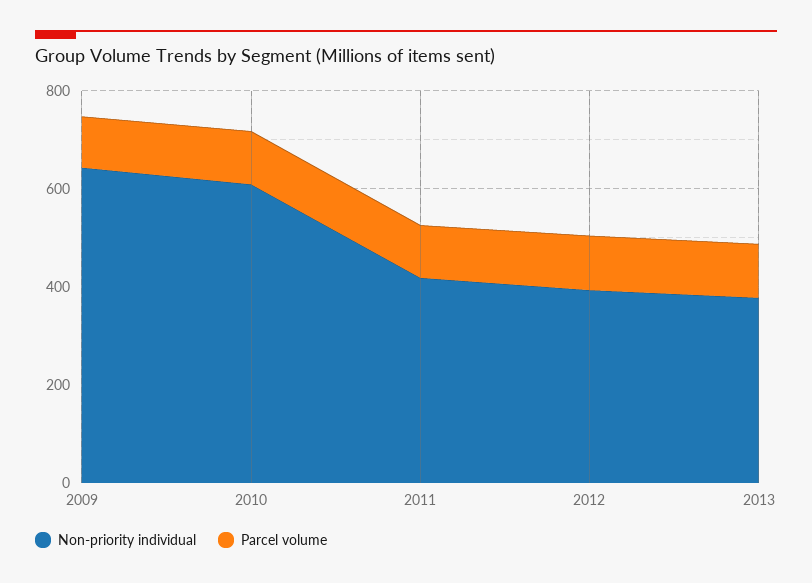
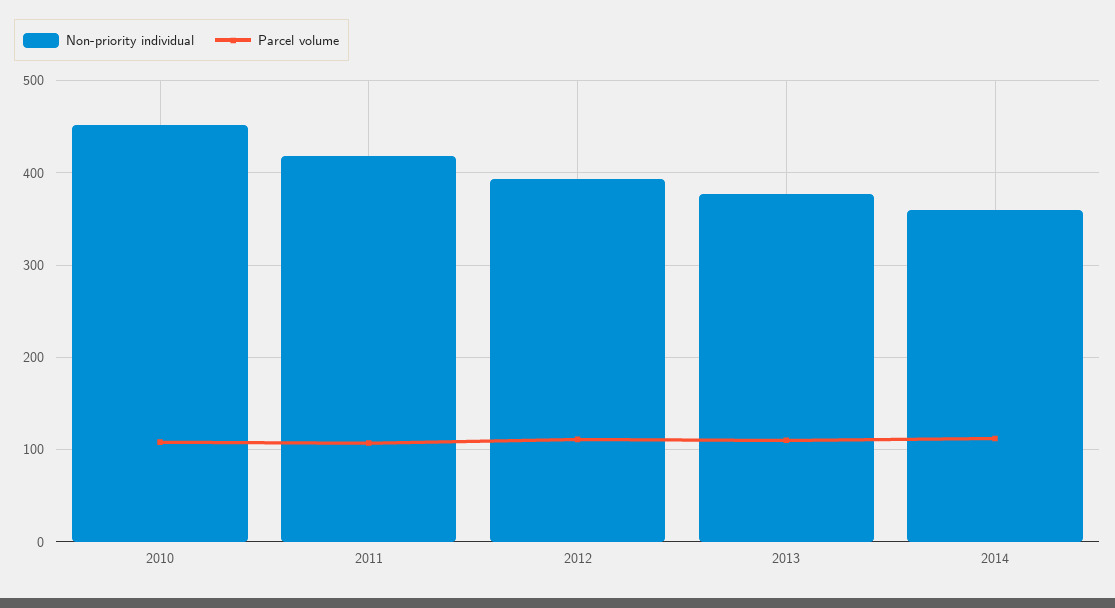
Non-priority individual, 2009: 650 -> none
Parcel volume, 2009: 100 -> none
Non-priority individual, 2010: 600 -> 450
Non-priority individual, 2014: none -> 360
Parcel volume, 2014: none -> 110

